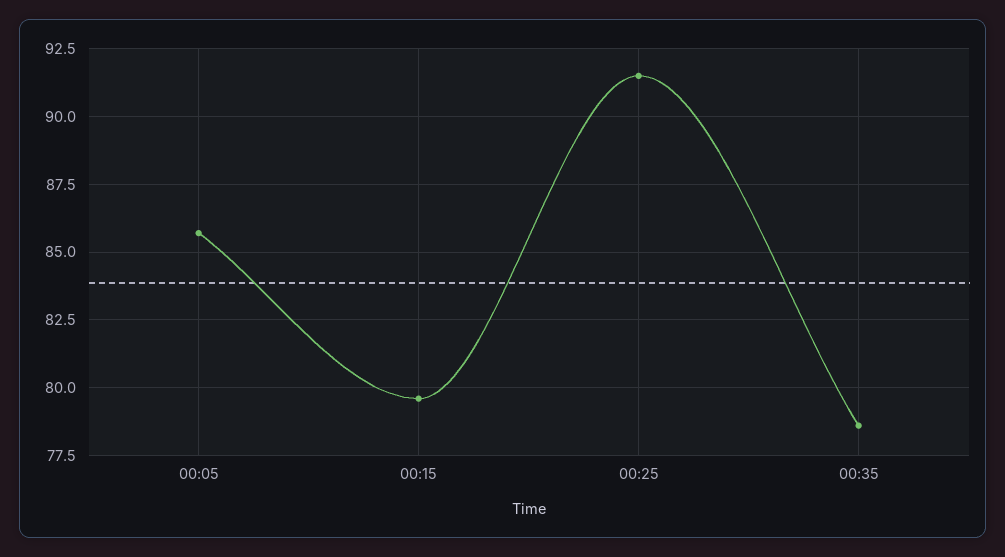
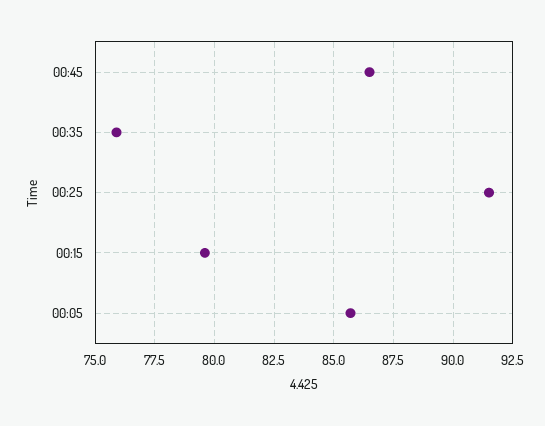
00:35: 78.5 -> 76
00:45: none -> 86.5

